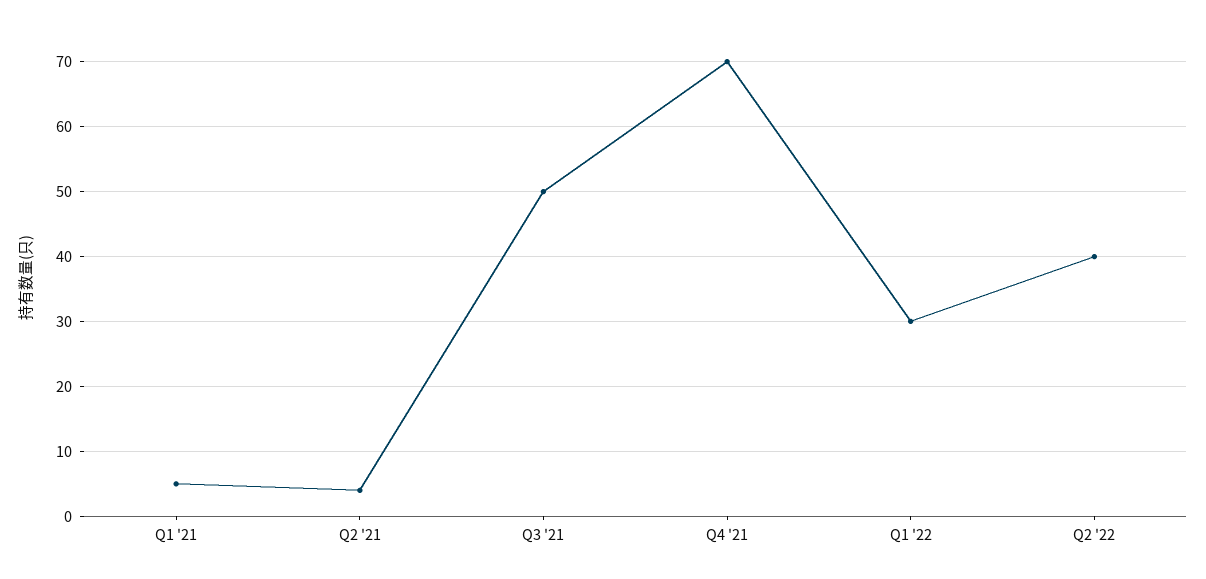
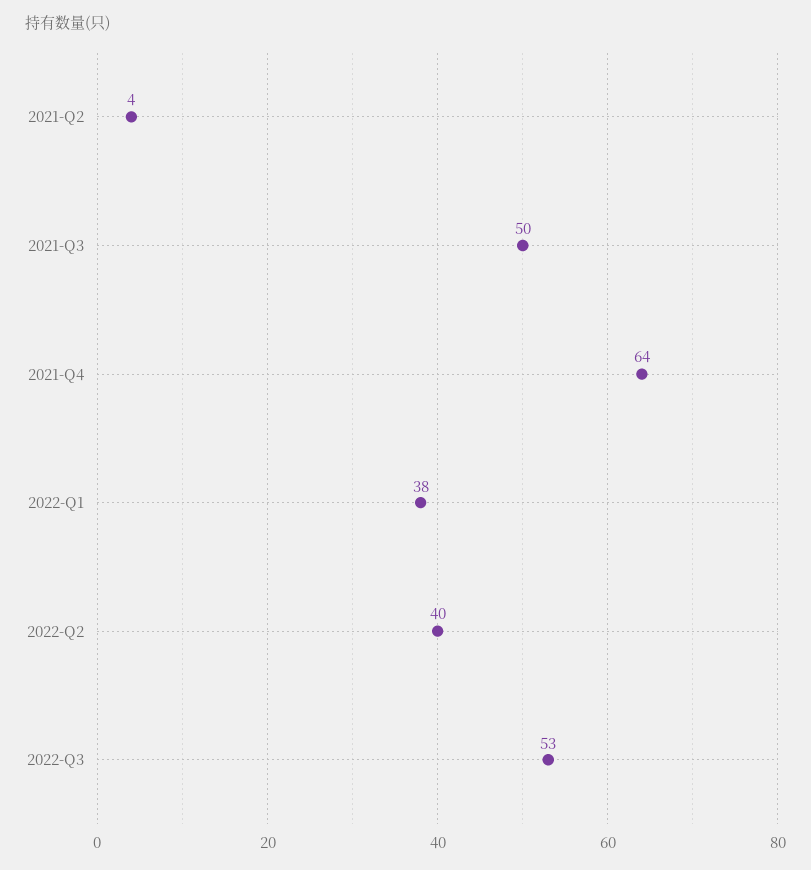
Q1 '21: 5 -> none
Q4 '21: 70 -> 64
Q1 '22: 30 -> 38
2022-Q3: none -> 53

